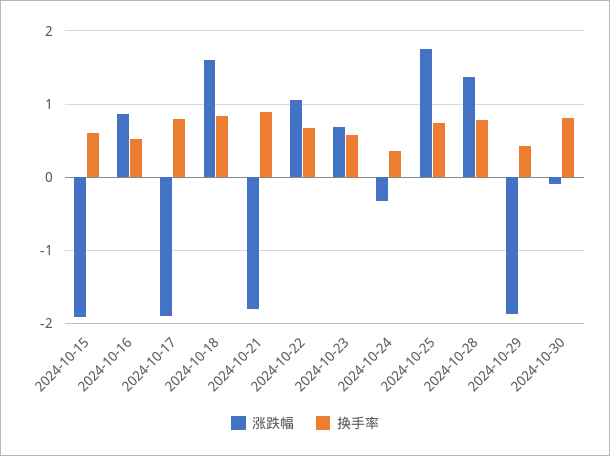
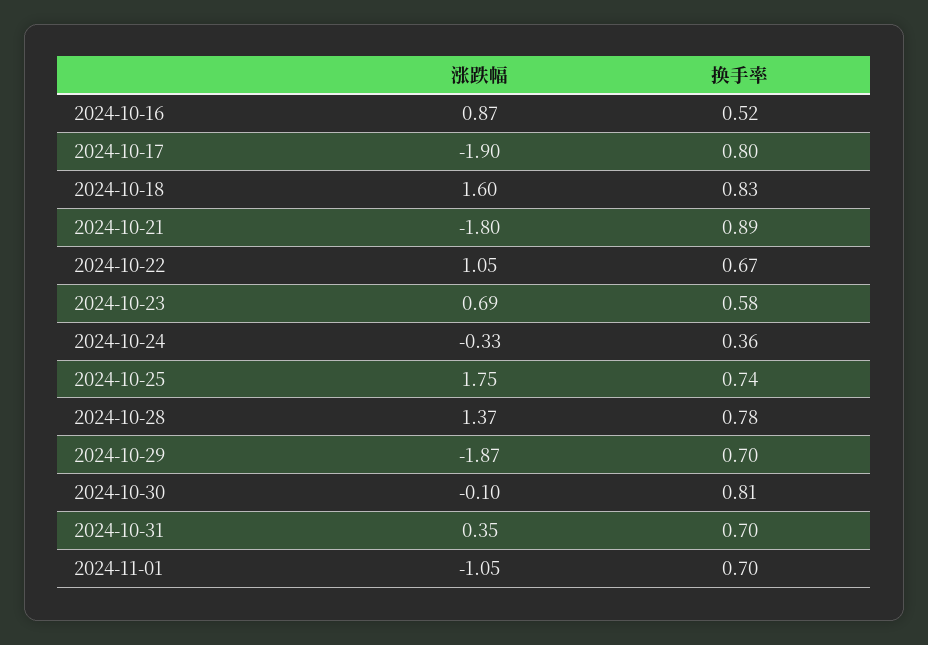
涨跌幅, 2024-10-15: -1.9 -> none
换手率, 2024-10-15: 0.6 -> none
换手率, 2024-10-29: 0.4 -> 0.7
涨跌幅, 2024-10-31: none -> 0.35
换手率, 2024-10-31: none -> 0.7
涨跌幅, 2024-11-01: none -> -1.05
换手率, 2024-11-01: none -> 0.7

